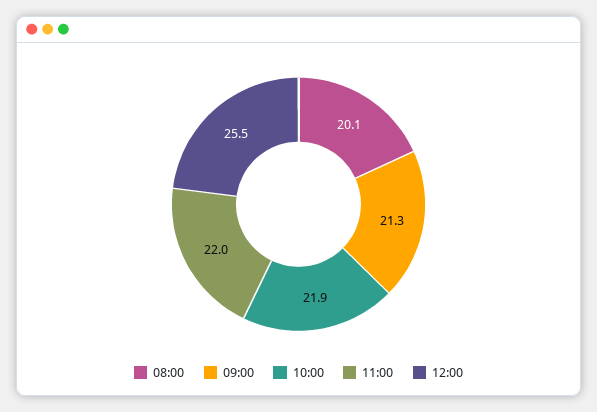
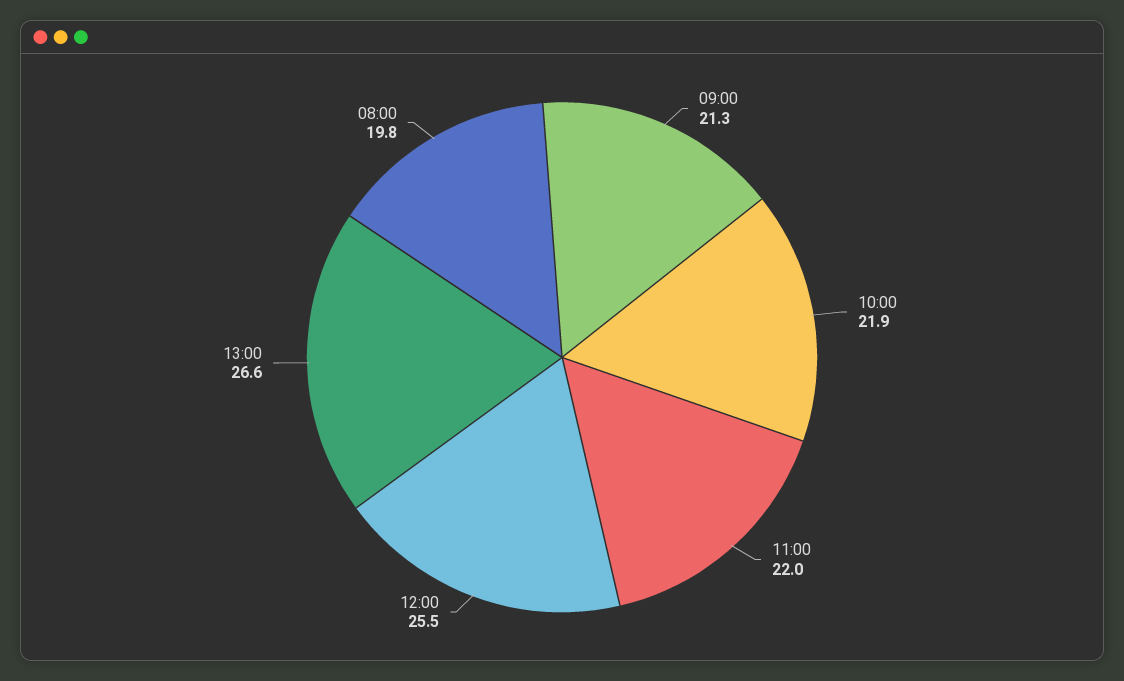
08:00: 20.1 -> 19.8
13:00: none -> 26.6

